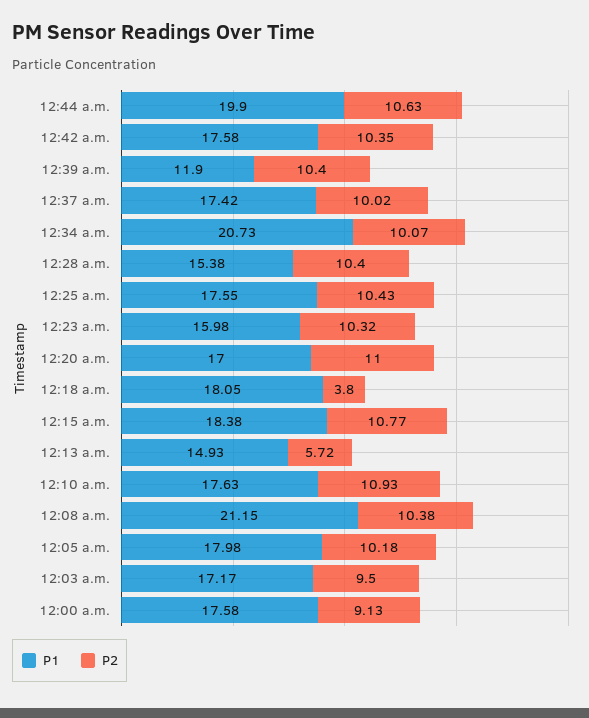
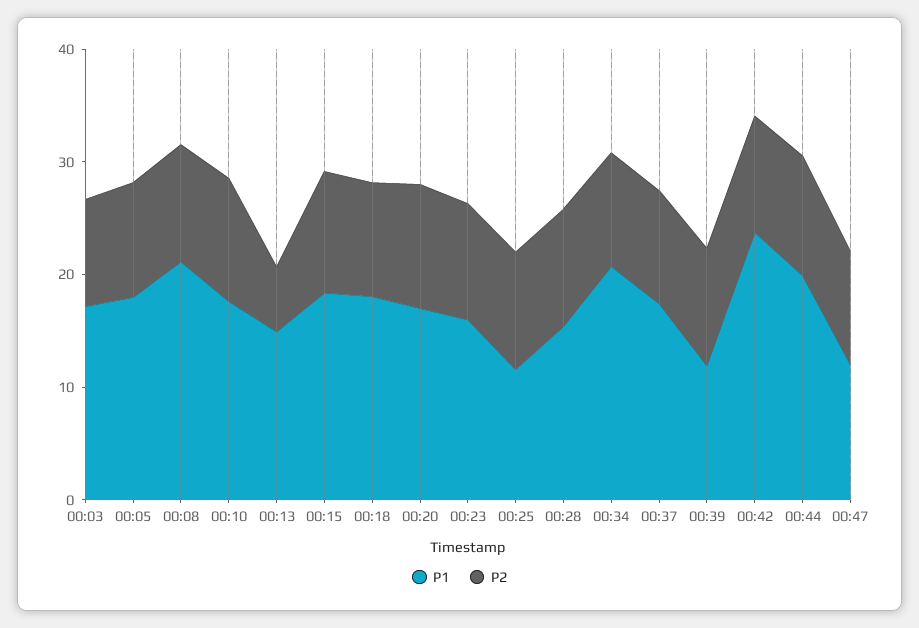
P1, 12:42 a.m.: 17.58 -> 24
P1, 12:25 a.m.: 17.55 -> 12
P2, 12:18 a.m.: 3.8 -> 10
P1, 12:00 a.m.: 17.58 -> none
P2, 12:00 a.m.: 9.13 -> none
P1, 00:47: none -> 12
P2, 00:47: none -> 10

